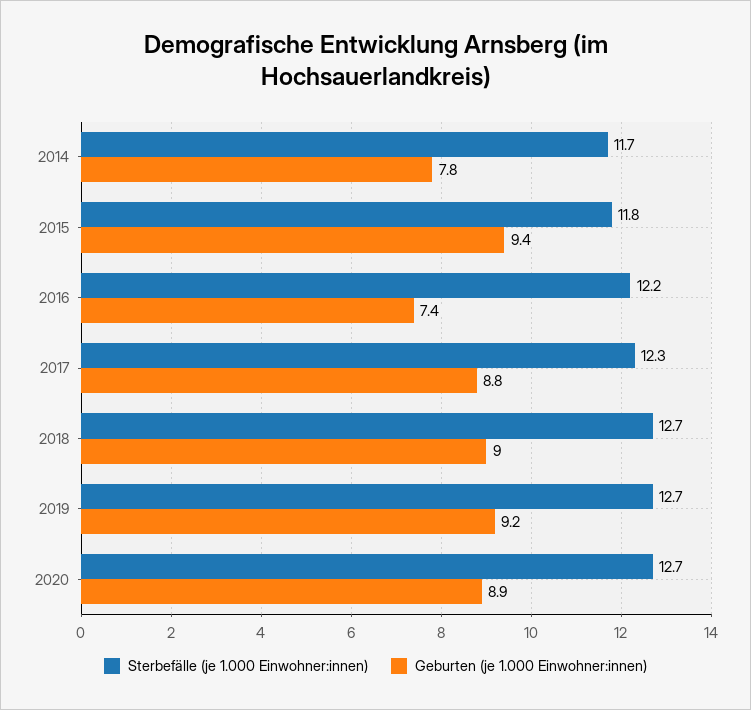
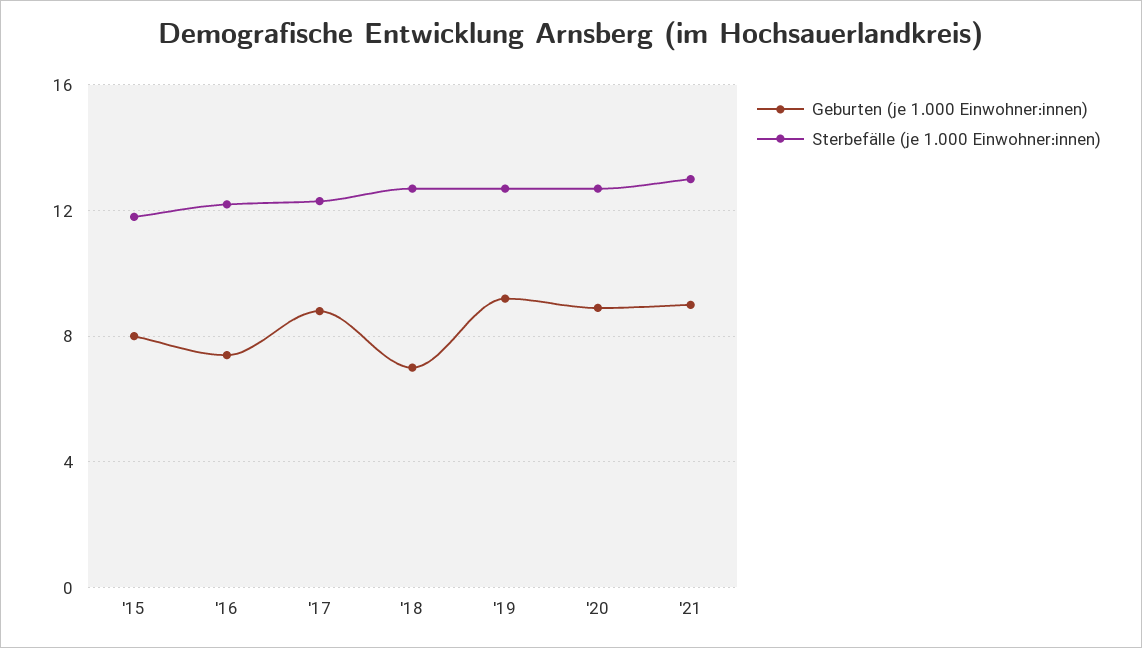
Sterbefälle (je 1.000 Einwohner:innen), 2014: 11.7 -> none
Geburten (je 1.000 Einwohner:innen), 2014: 7.8 -> none
Geburten (je 1.000 Einwohner:innen), 2015: 9.4 -> 8
Geburten (je 1.000 Einwohner:innen), 2018: 9 -> 7
Geburten (je 1.000 Einwohner:innen), '21: none -> 9
Sterbefälle (je 1.000 Einwohner:innen), '21: none -> 13

